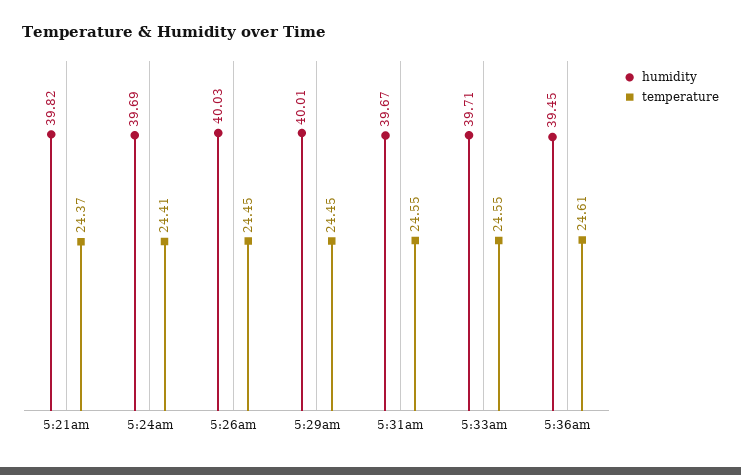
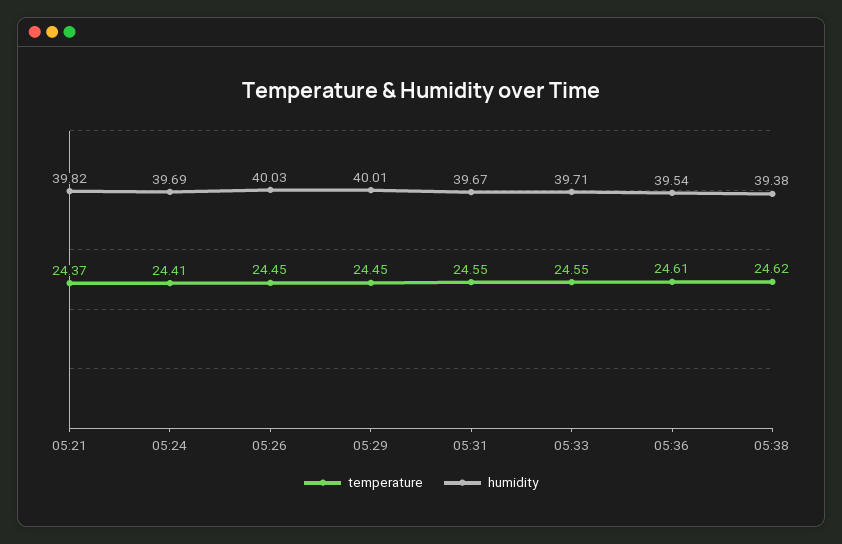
humidity, 5:36am: 39.45 -> 39.54
temperature, 05:38: none -> 24.62
humidity, 05:38: none -> 39.38

